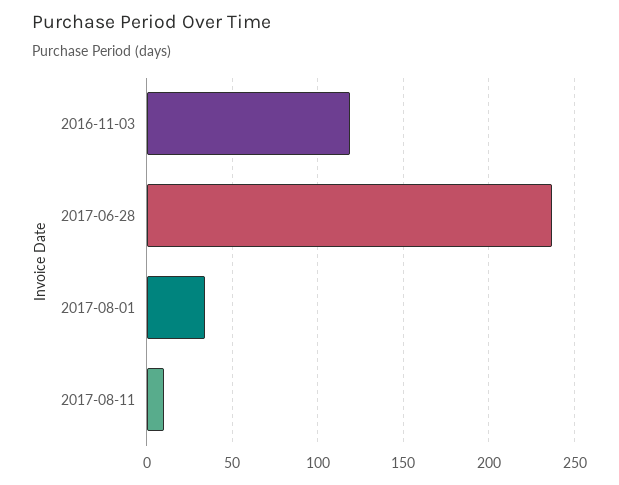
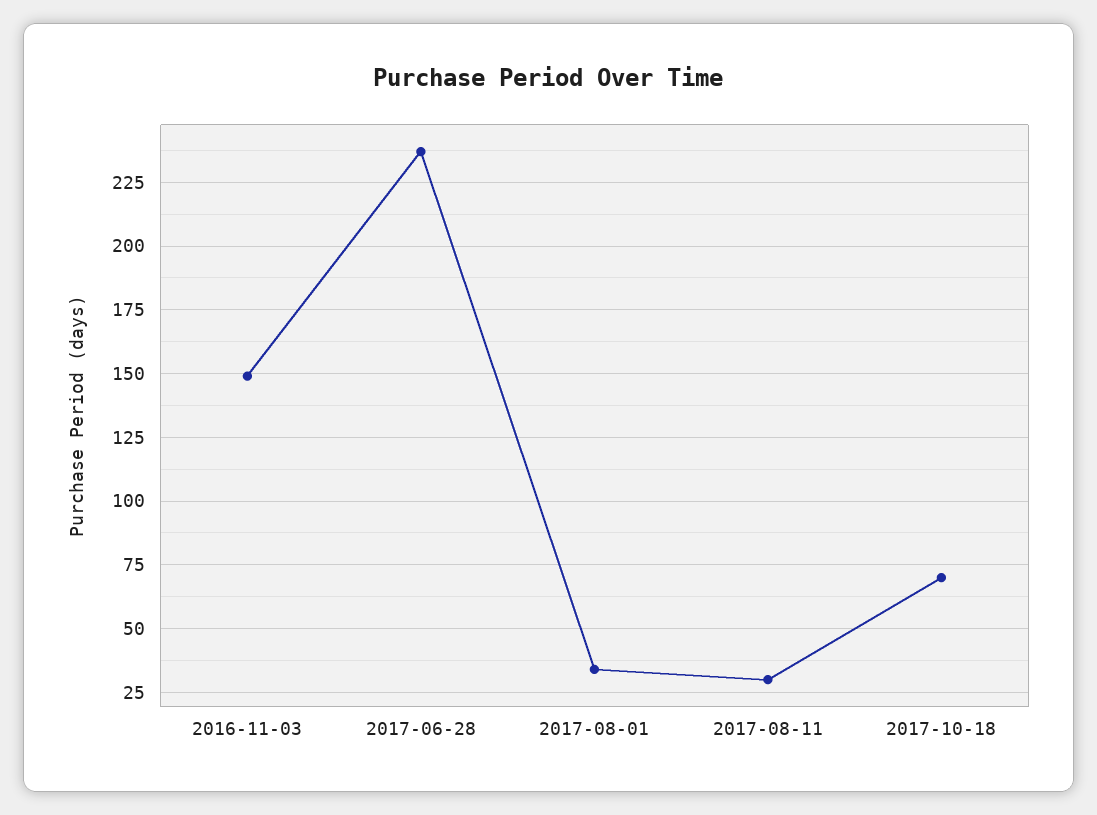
2016-11-03: 120 -> 150
2017-08-11: 10 -> 30
2017-10-18: none -> 70

